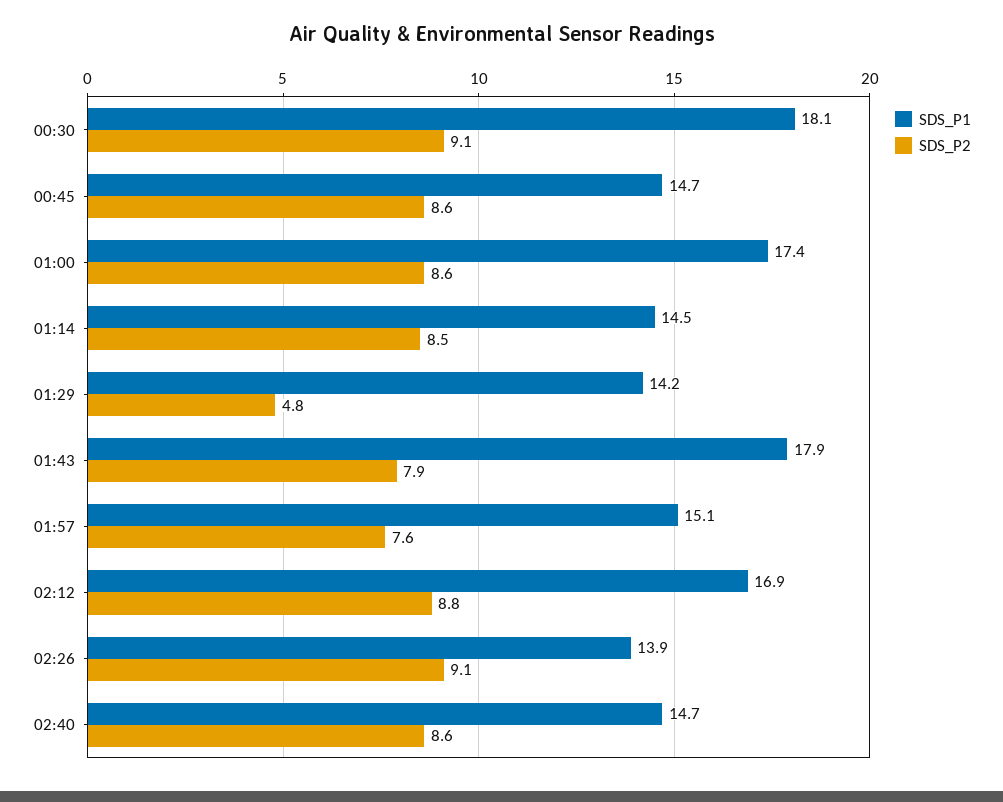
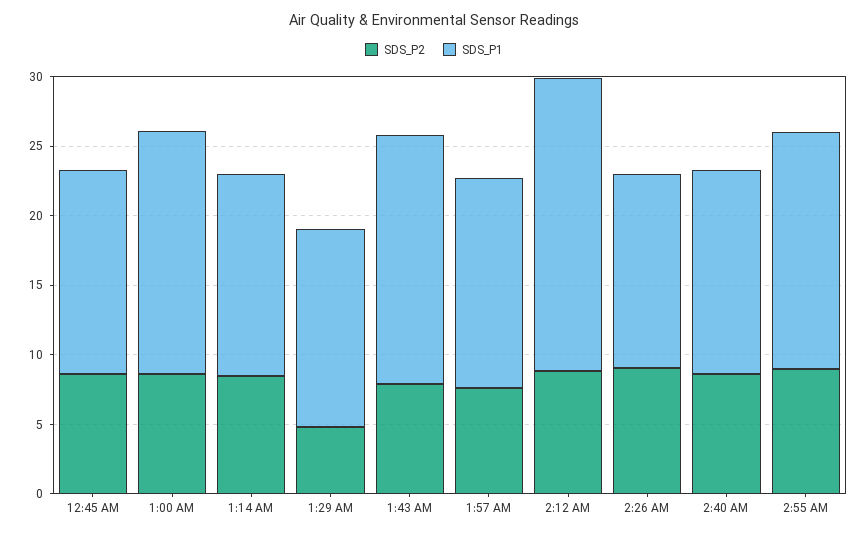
SDS_P1, 00:30: 18.1 -> none
SDS_P2, 00:30: 9.1 -> none
SDS_P1, 02:12: 16.9 -> 21
SDS_P2, 2:55 AM: none -> 9
SDS_P1, 2:55 AM: none -> 17

